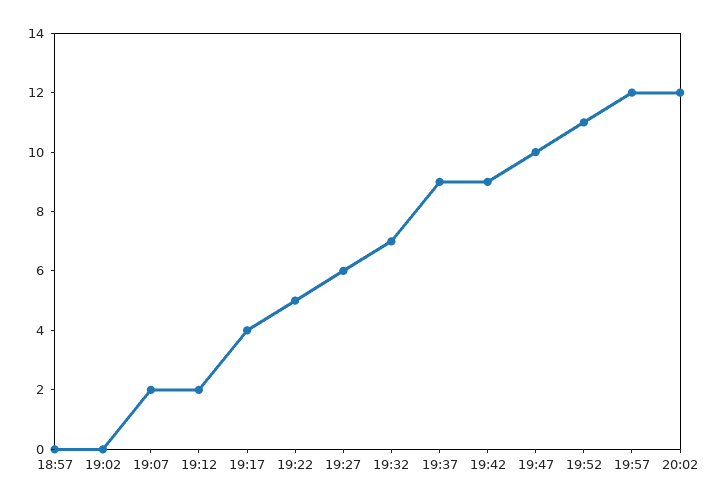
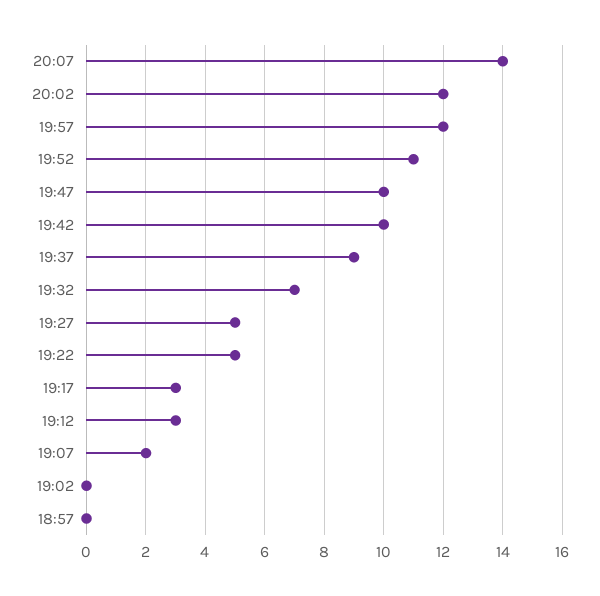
19:12: 2 -> 3
19:17: 4 -> 3
19:27: 6 -> 5
19:42: 9 -> 10
20:07: none -> 14

